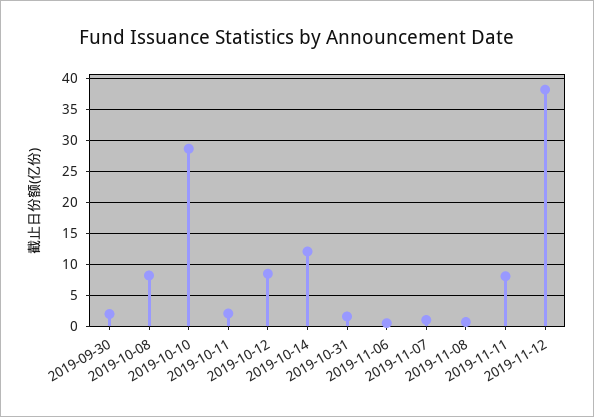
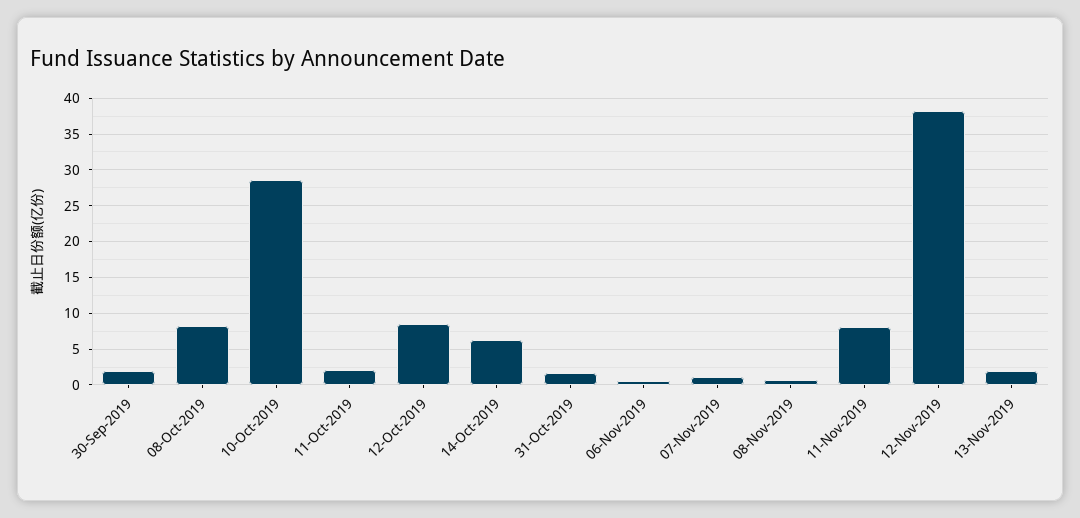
2019-10-14: 12 -> 6
13-Nov-2019: none -> 2

